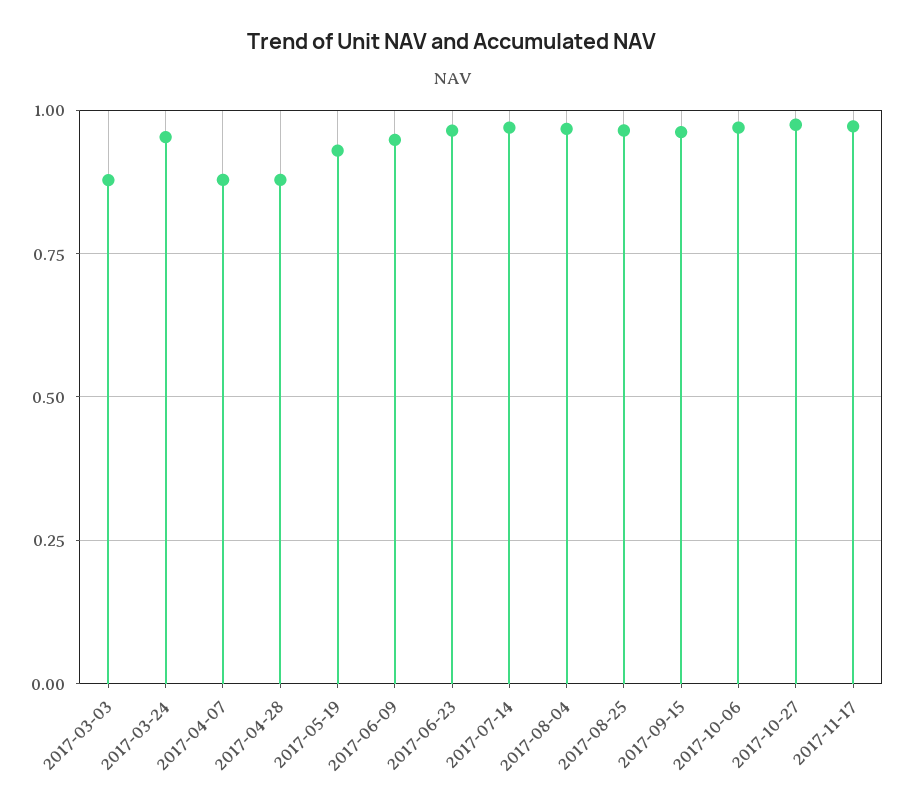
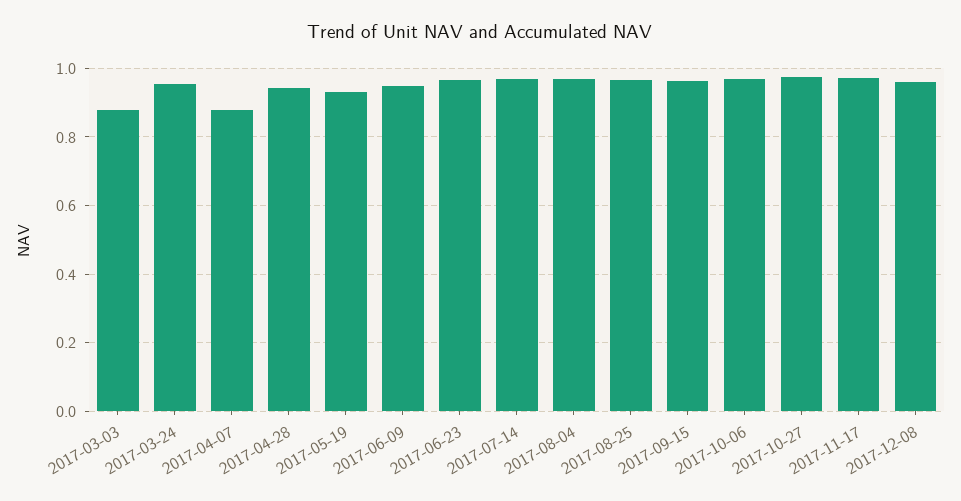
2017-04-28: 0.875 -> 0.94
2017-12-08: none -> 0.96

